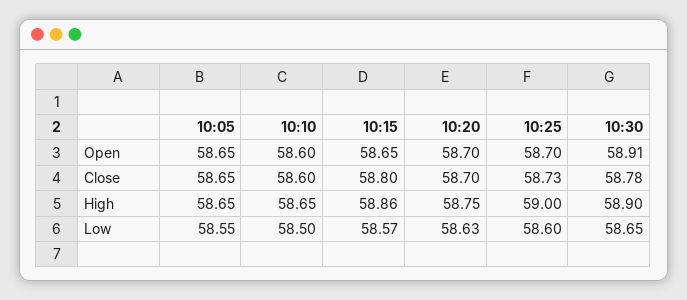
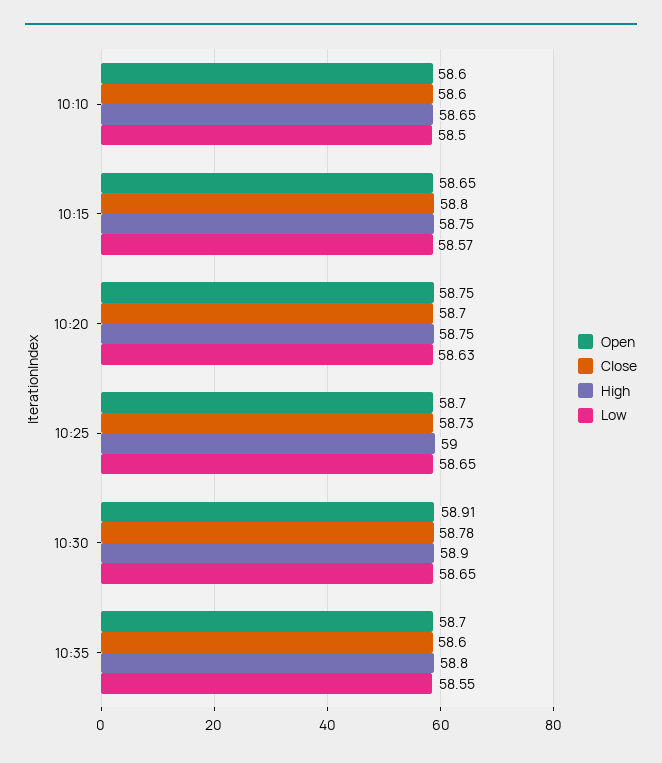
Open, 10:05: 58.65 -> none
Open, 10:20: 58.7 -> 58.75
Close, 10:05: 58.65 -> none
High, 10:05: 58.65 -> none
High, 10:15: 58.86 -> 58.75
Low, 10:05: 58.55 -> none
Low, 10:25: 58.6 -> 58.65
Open, 10:35: none -> 58.7
Close, 10:35: none -> 58.6
High, 10:35: none -> 58.8
Low, 10:35: none -> 58.55

